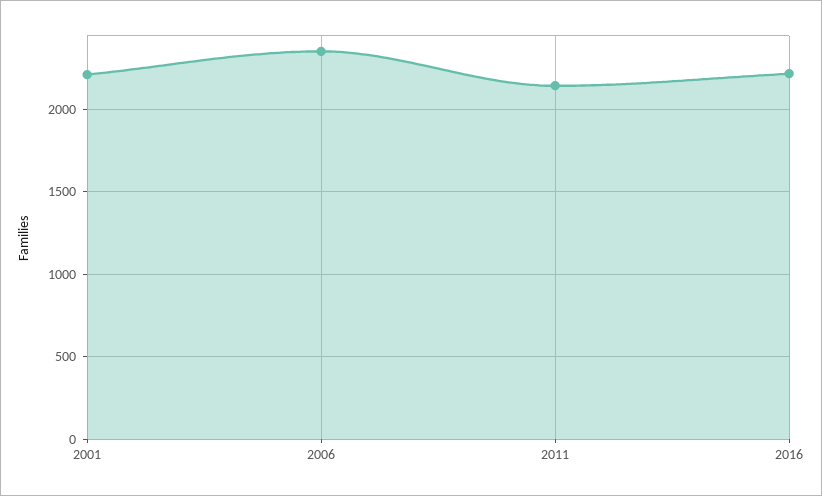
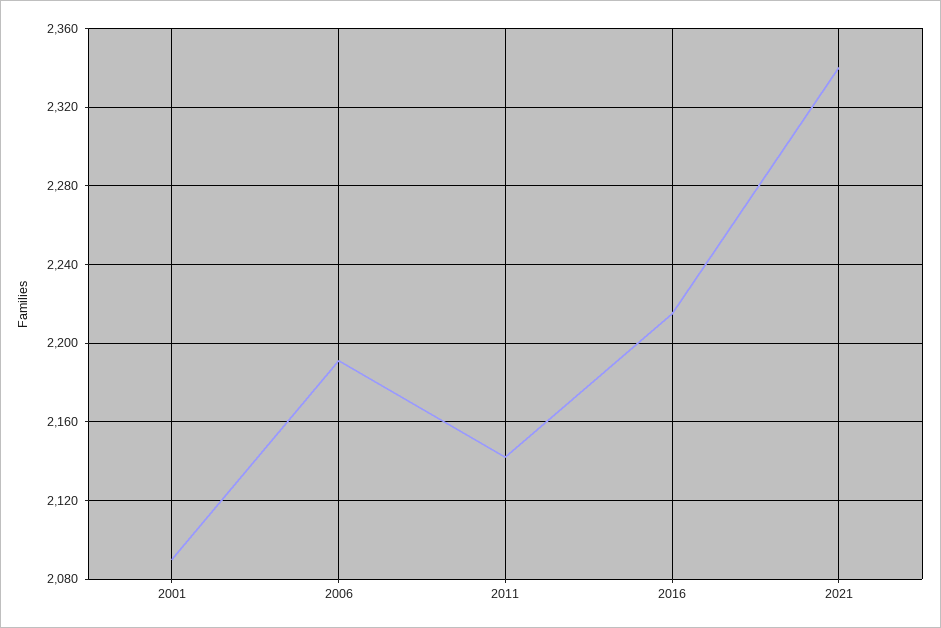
2001: 2200 -> 2090
2006: 2350 -> 2190
2021: none -> 2340

